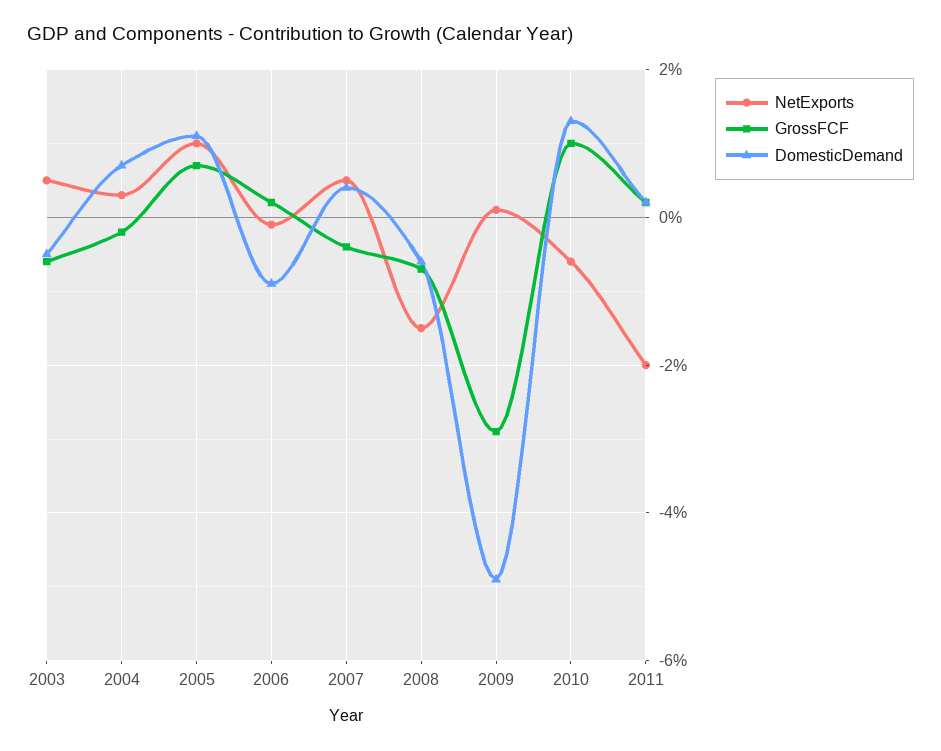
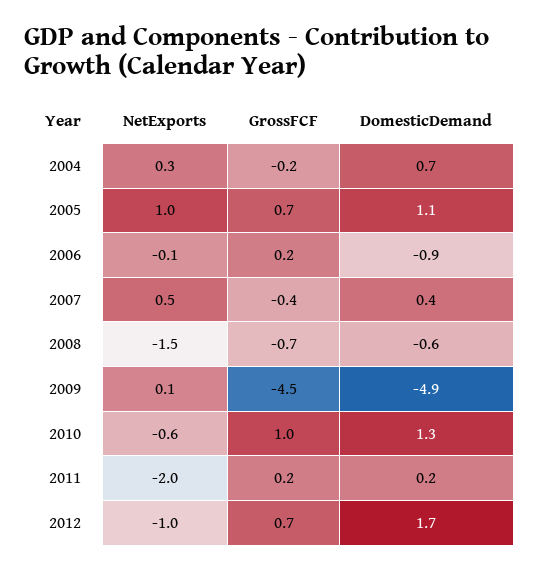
NetExports, 2003: 0.5 -> none
GrossFCF, 2003: -0.5 -> none
DomesticDemand, 2003: -0.5 -> none
GrossFCF, 2009: -3 -> -4.5
NetExports, 2012: none -> -1
GrossFCF, 2012: none -> 0.7
DomesticDemand, 2012: none -> 1.7

